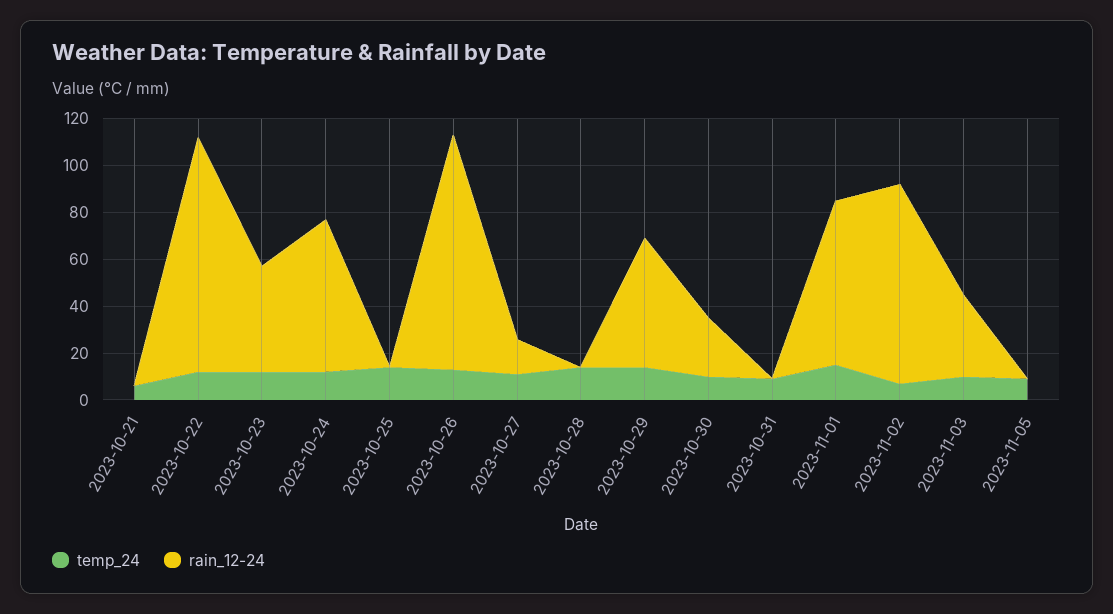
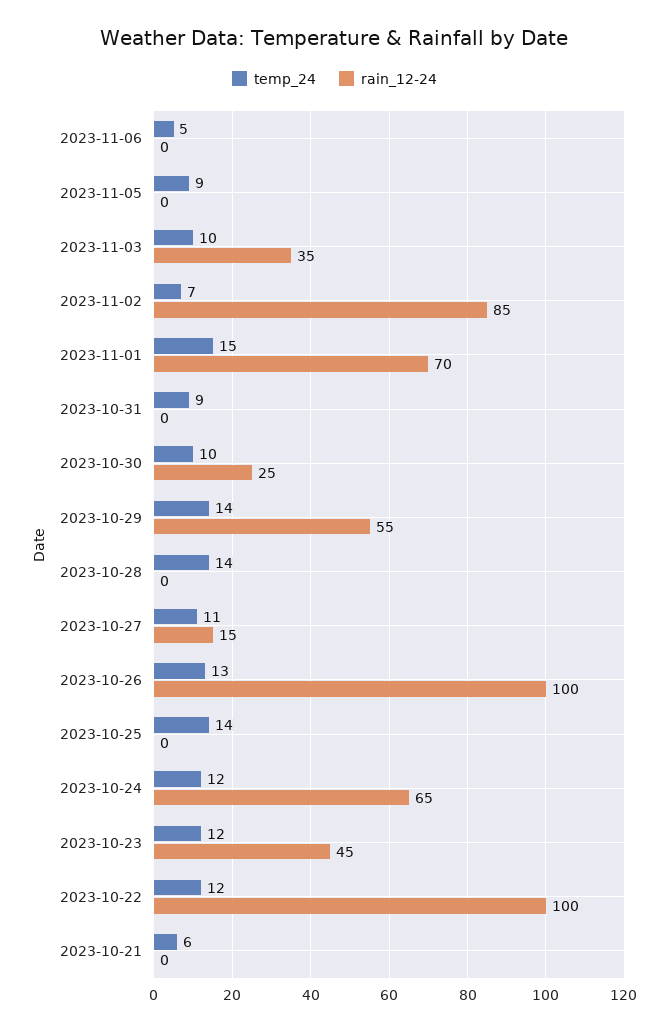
temp_24, 2023-11-06: none -> 5
rain_12-24, 2023-11-06: none -> 0

